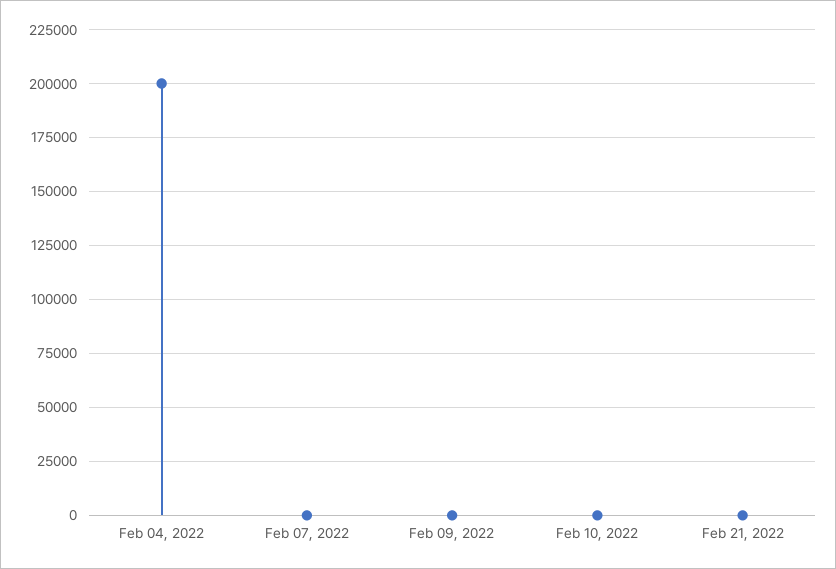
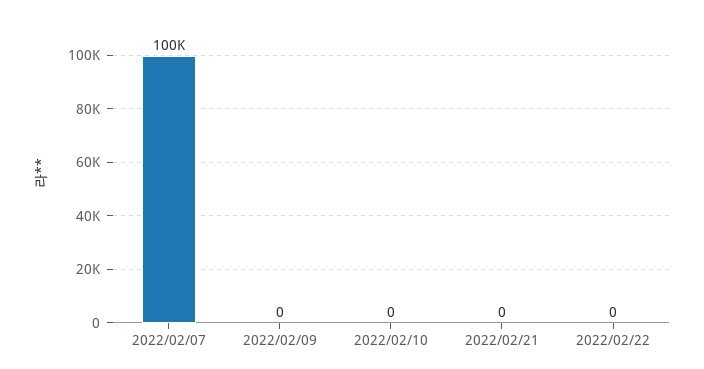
Feb 04, 2022: 200000 -> none
Feb 07, 2022: 0 -> 100000
2022/02/22: none -> 0

